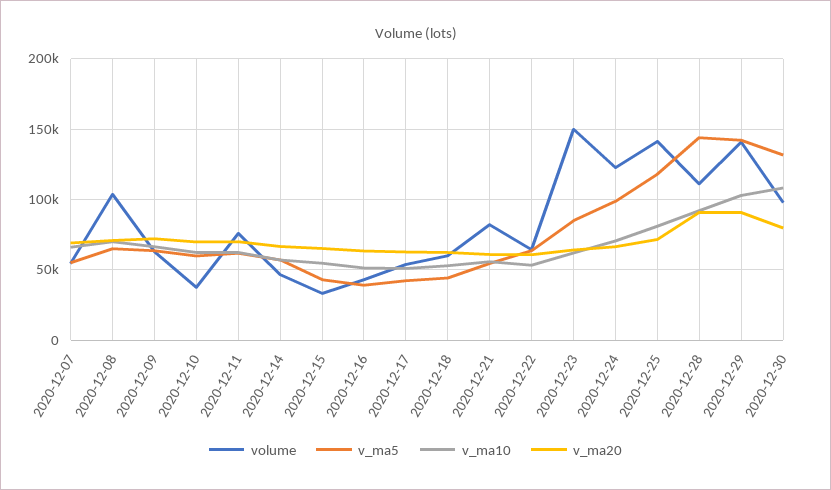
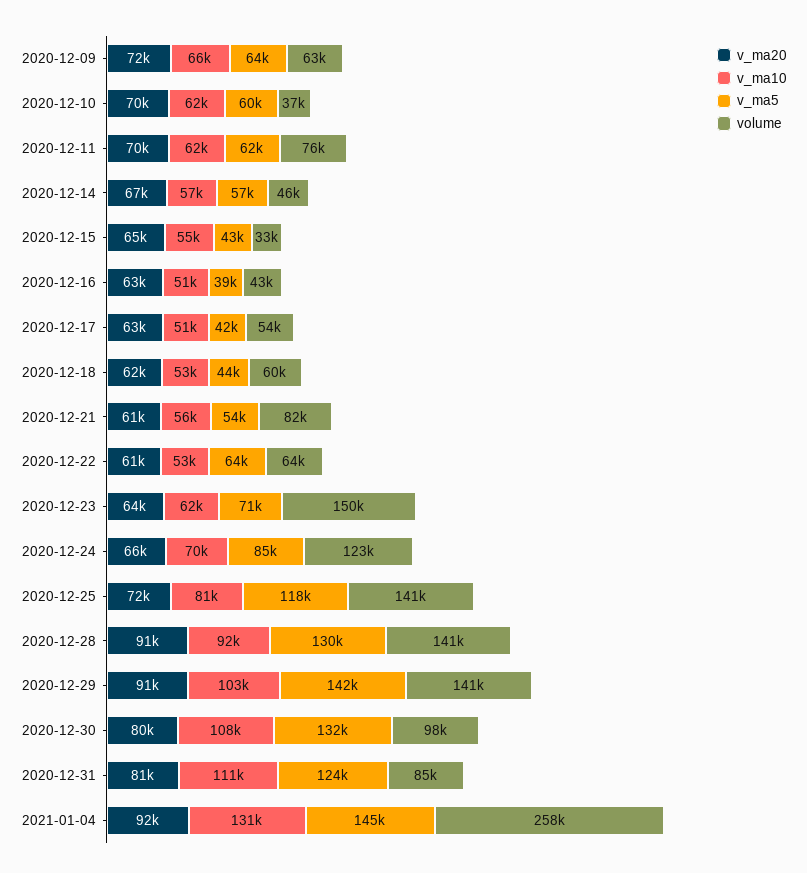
volume, 2020-12-07: 55000 -> none
v_ma5, 2020-12-07: 55000 -> none
v_ma10, 2020-12-07: 65000 -> none
v_ma20, 2020-12-07: 70000 -> none
volume, 2020-12-08: 105000 -> none
v_ma5, 2020-12-08: 65000 -> none
v_ma10, 2020-12-08: 70000 -> none
v_ma20, 2020-12-08: 70000 -> none
v_ma5, 2020-12-23: 85000 -> 71000
v_ma5, 2020-12-24: 100000 -> 85000
volume, 2020-12-28: 110000 -> 141000
v_ma5, 2020-12-28: 145000 -> 130000
v_ma20, 2020-12-31: none -> 81000
v_ma10, 2020-12-31: none -> 111000
v_ma5, 2020-12-31: none -> 124000
volume, 2020-12-31: none -> 85000
v_ma20, 2021-01-04: none -> 92000
v_ma10, 2021-01-04: none -> 131000
v_ma5, 2021-01-04: none -> 145000
volume, 2021-01-04: none -> 258000

